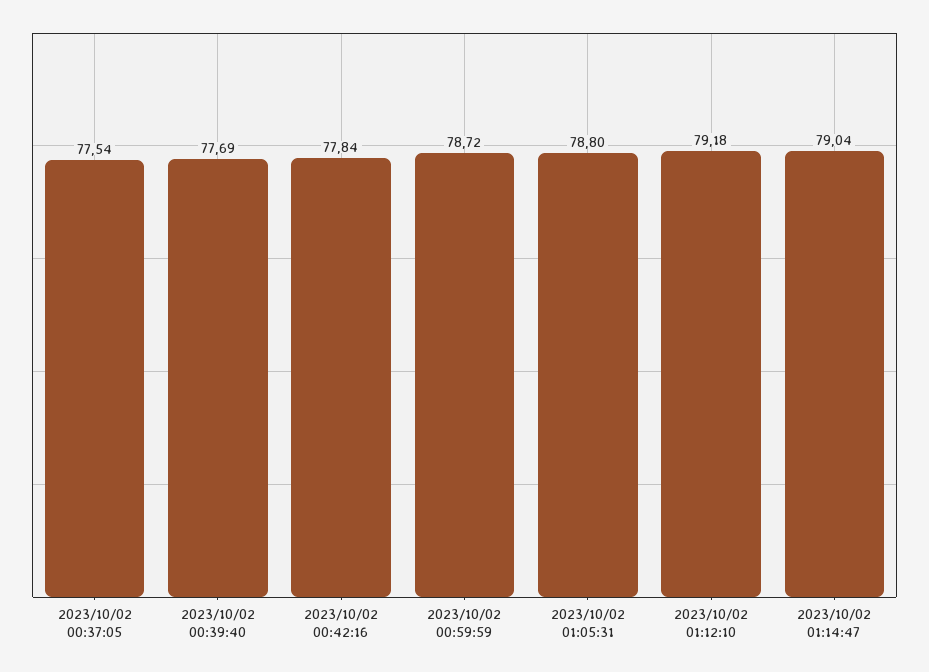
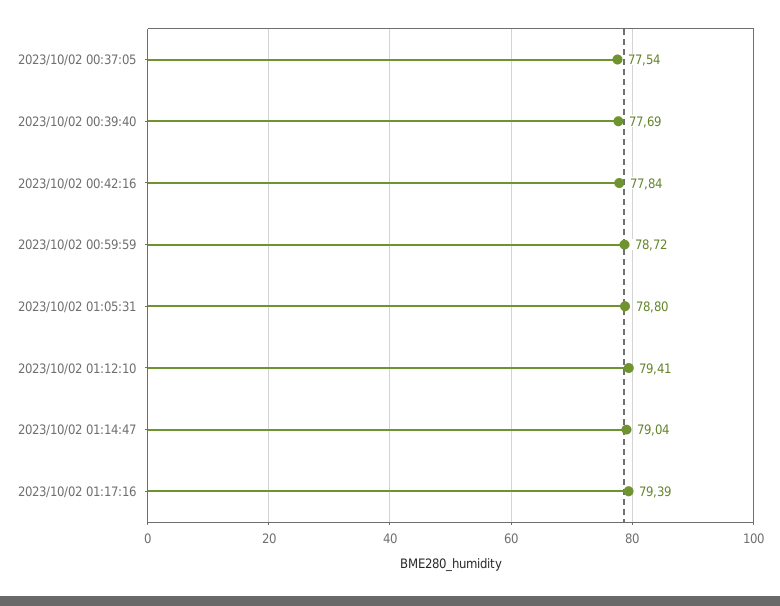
2023/10/02 01:12:10: 79.18 -> 79.41
2023/10/02 01:17:16: none -> 79.39

